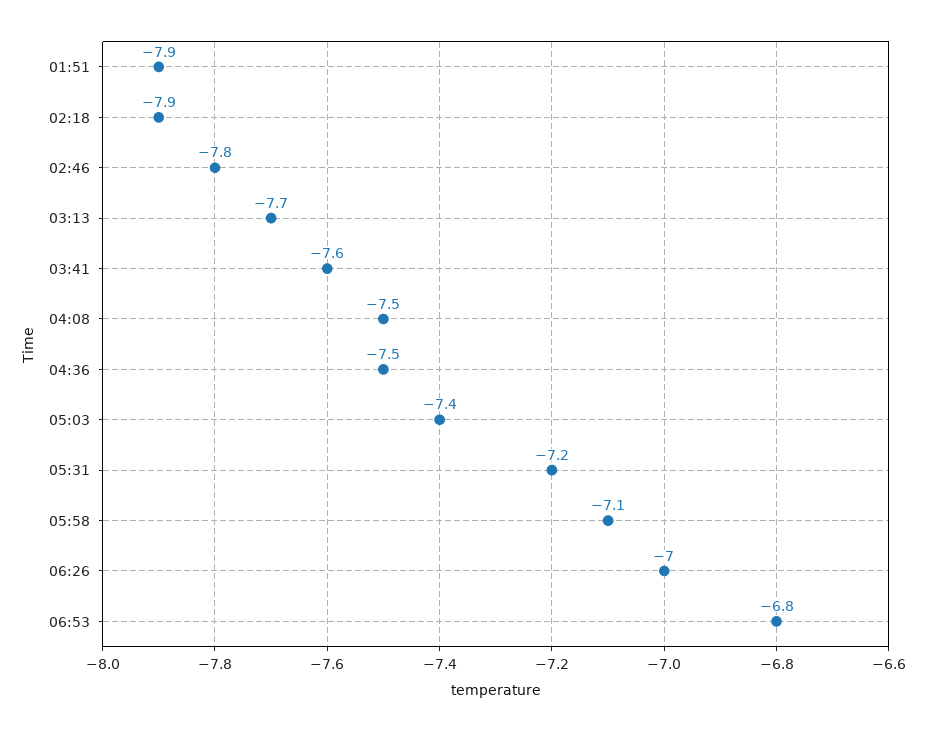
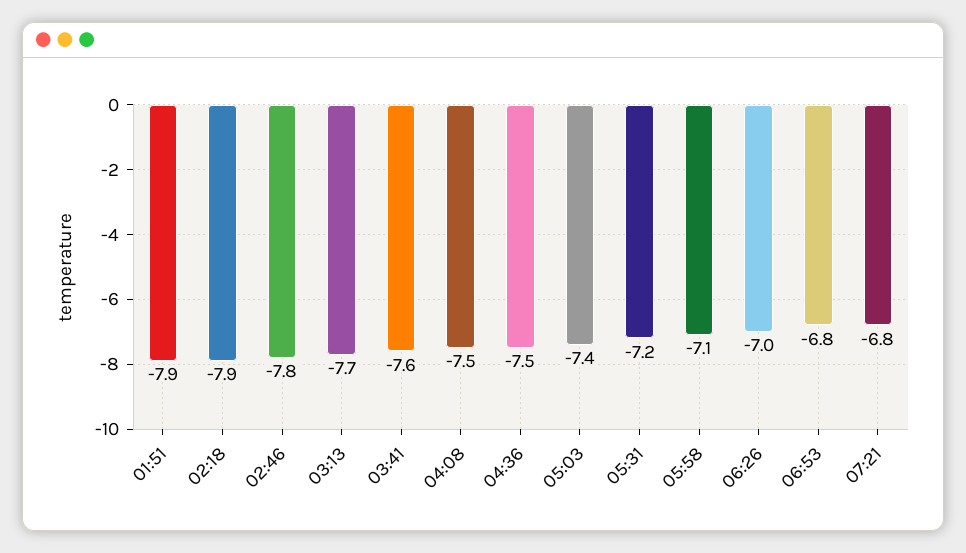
07:21: none -> -6.8

